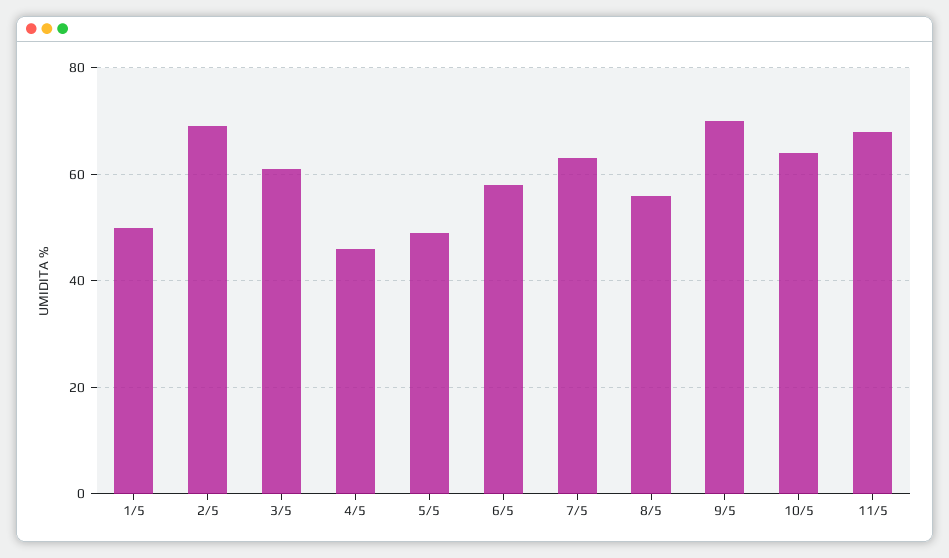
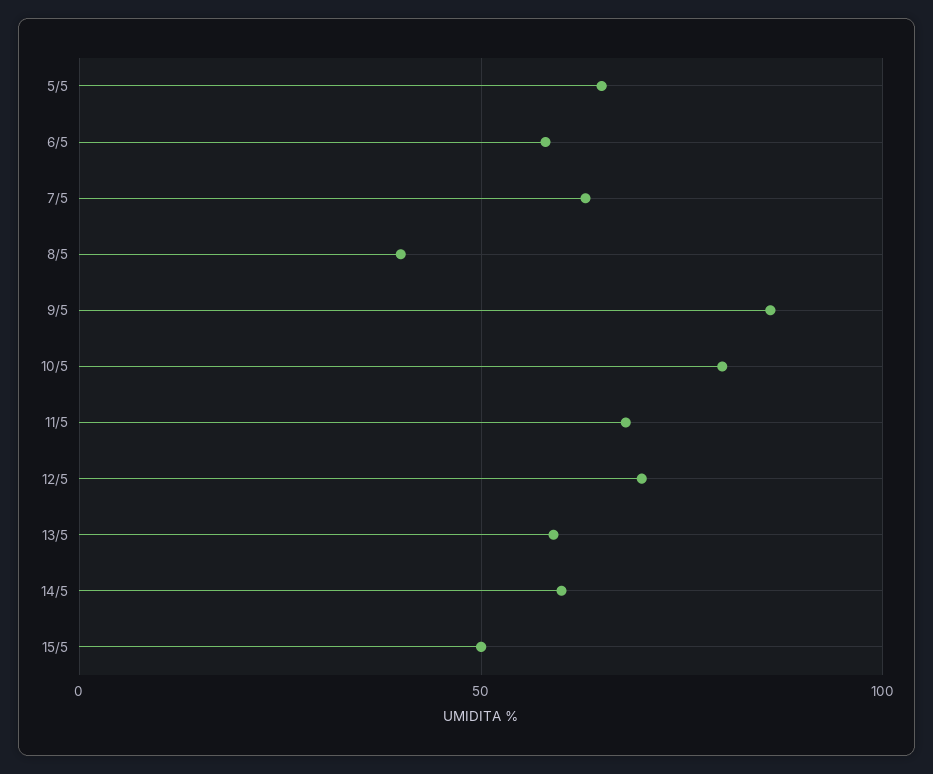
1/5: 50 -> none
2/5: 70 -> none
3/5: 60 -> none
4/5: 45 -> none
5/5: 50 -> 65
8/5: 55 -> 40
9/5: 70 -> 85
10/5: 65 -> 80
12/5: none -> 70
13/5: none -> 60
14/5: none -> 60
15/5: none -> 50

